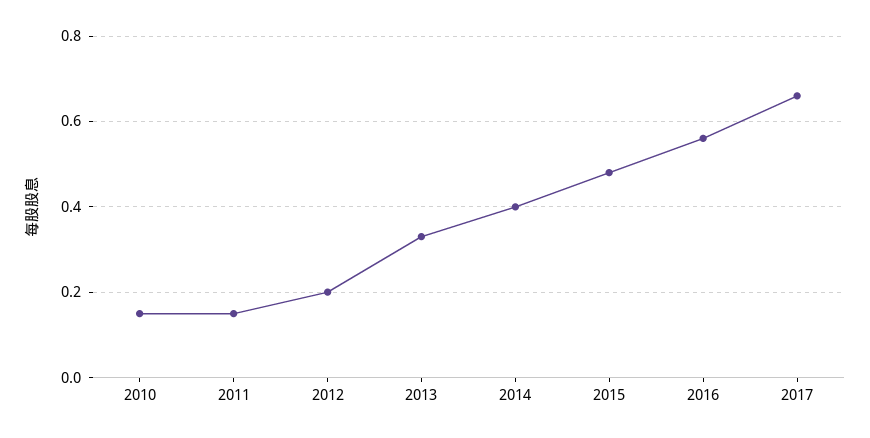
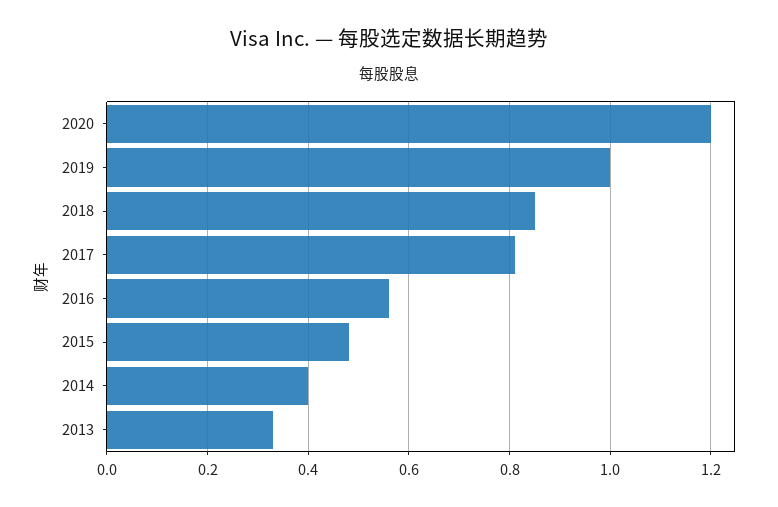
2010: 0.15 -> none
2011: 0.15 -> none
2012: 0.2 -> none
2017: 0.65 -> 0.8
2020: none -> 1.2
2019: none -> 1
2018: none -> 0.85

